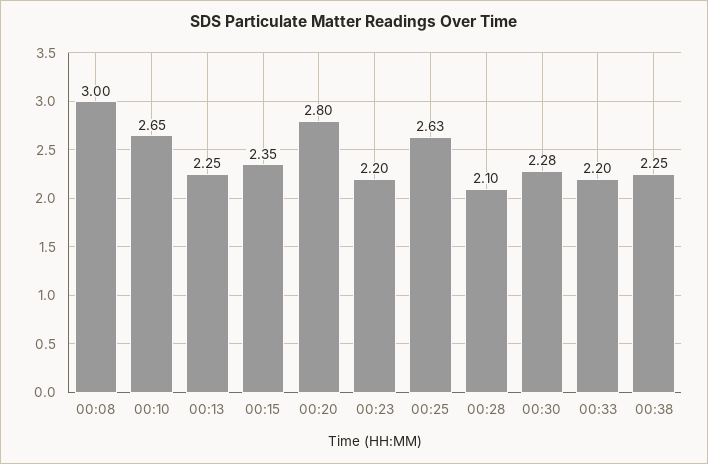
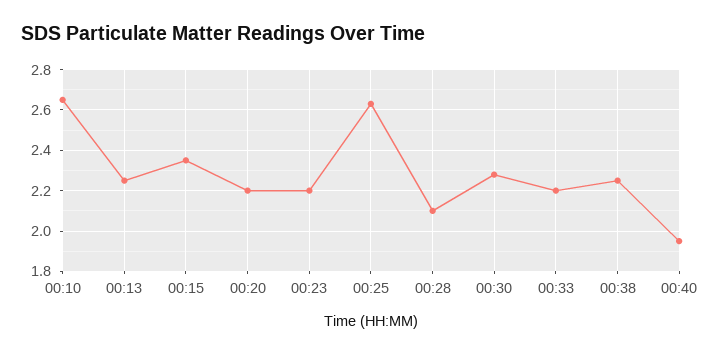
00:08: 3 -> none
00:20: 2.8 -> 2.2
00:40: none -> 1.95

